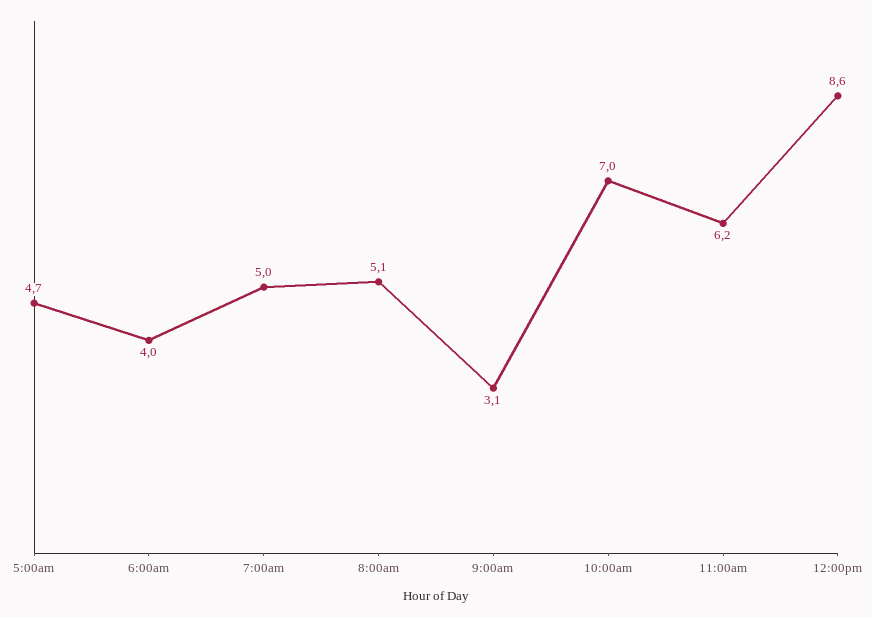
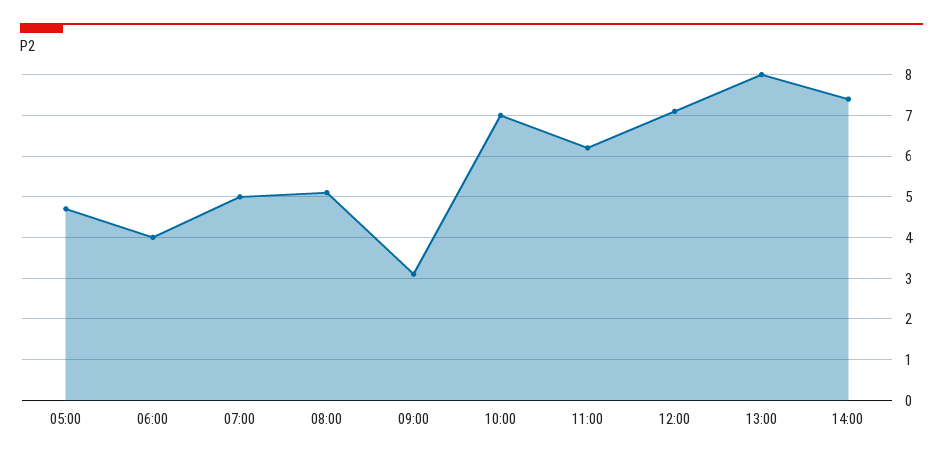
12:00pm: 8.6 -> 7
13:00: none -> 8
14:00: none -> 7.5

